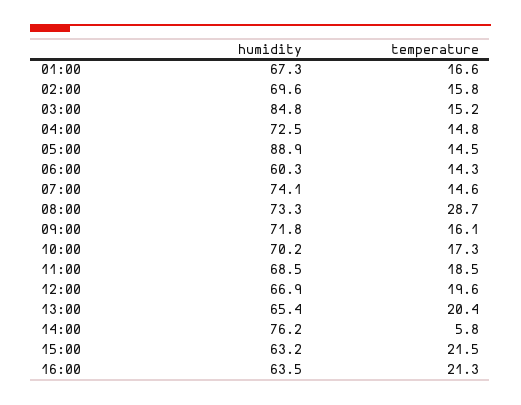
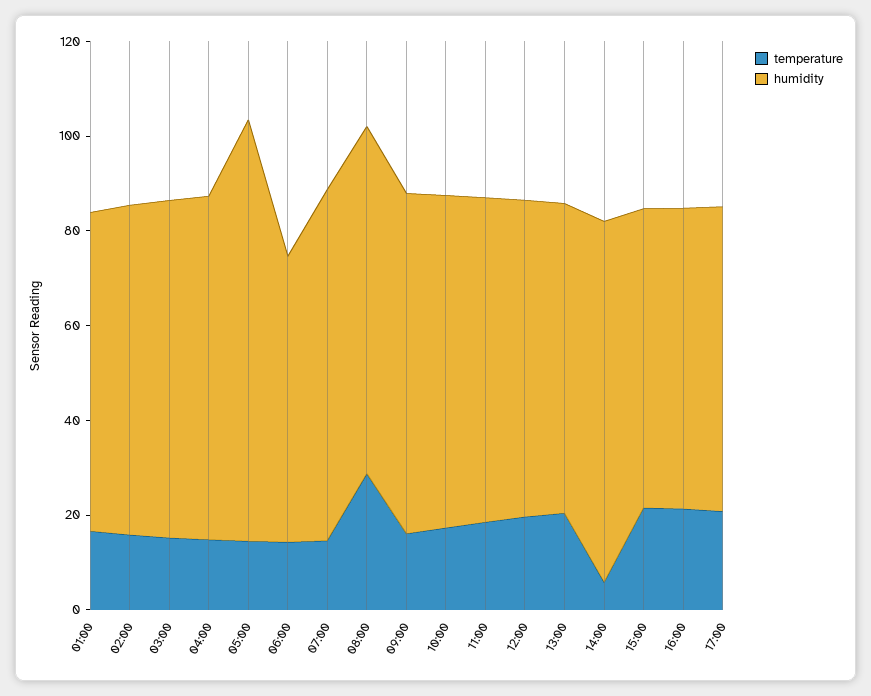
humidity, 03:00: 84.8 -> 70
temperature, 17:00: none -> 20
humidity, 17:00: none -> 65

